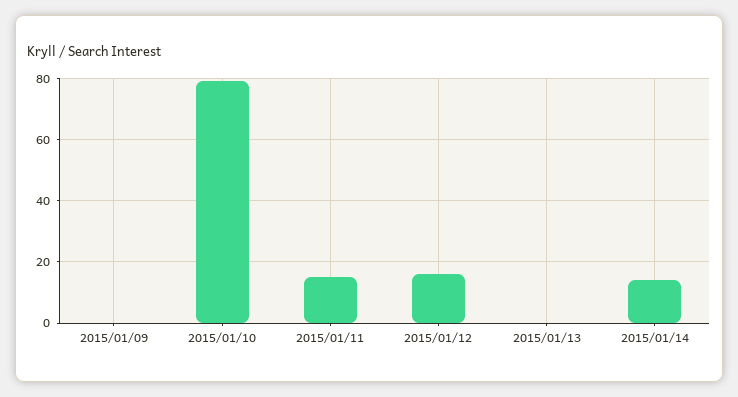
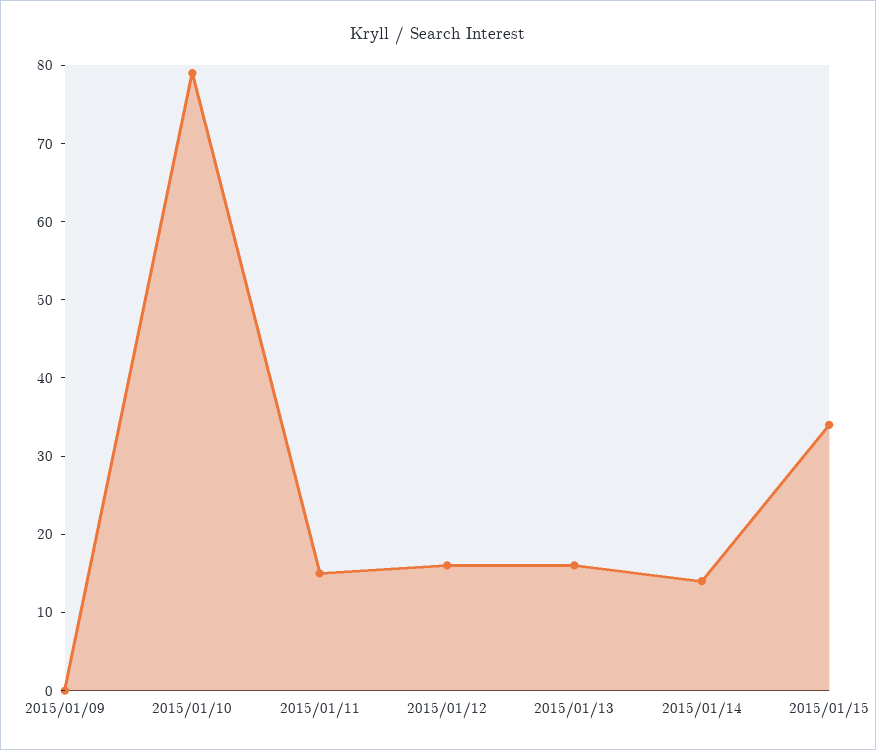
2015/01/13: 0 -> 15
2015/01/15: none -> 35

